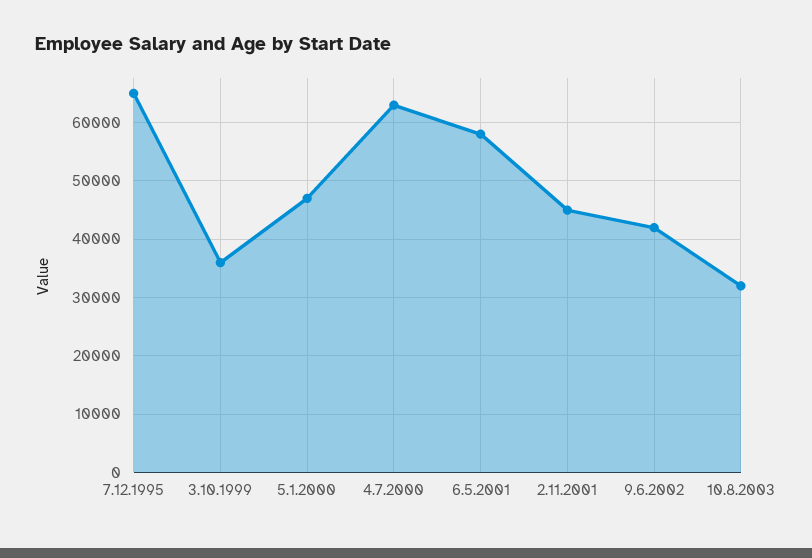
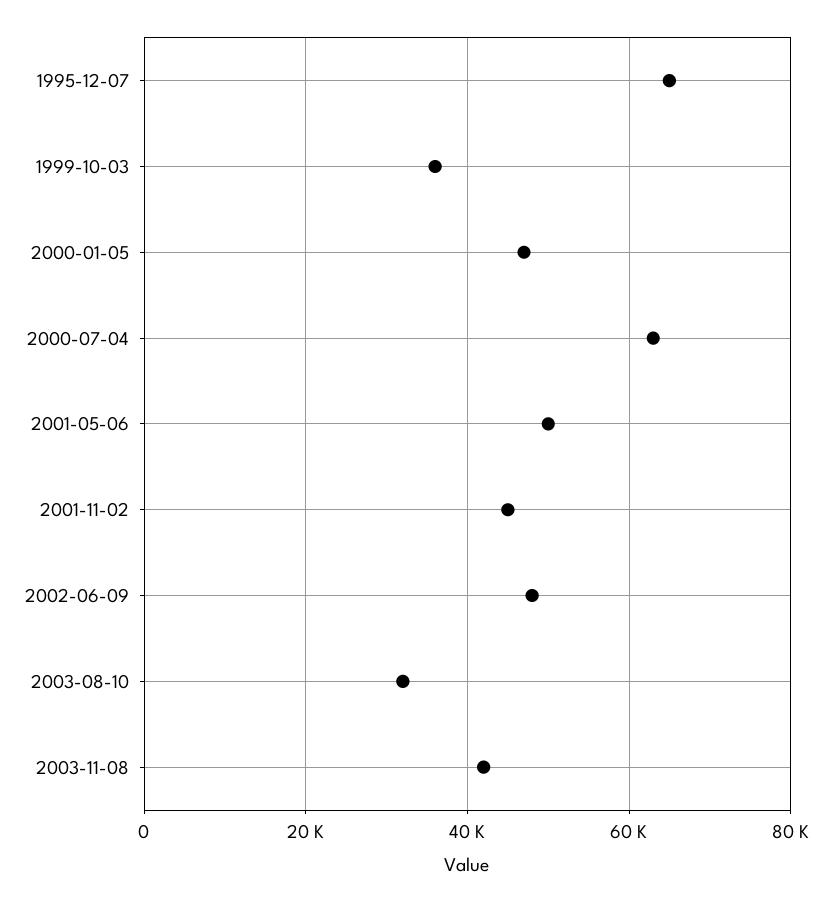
6.5.2001: 58000 -> 50000
9.6.2002: 42000 -> 48000
2003-11-08: none -> 42000

